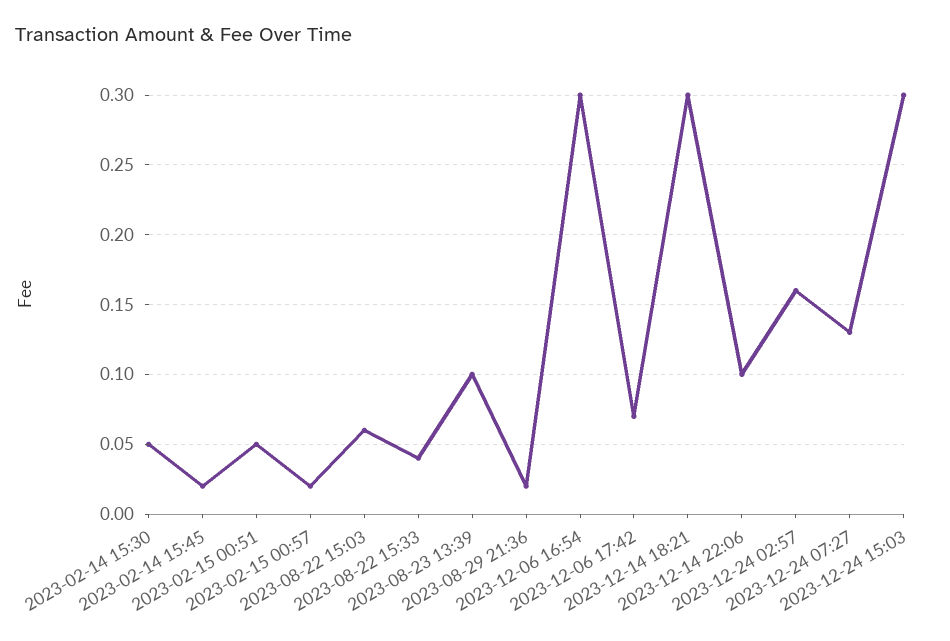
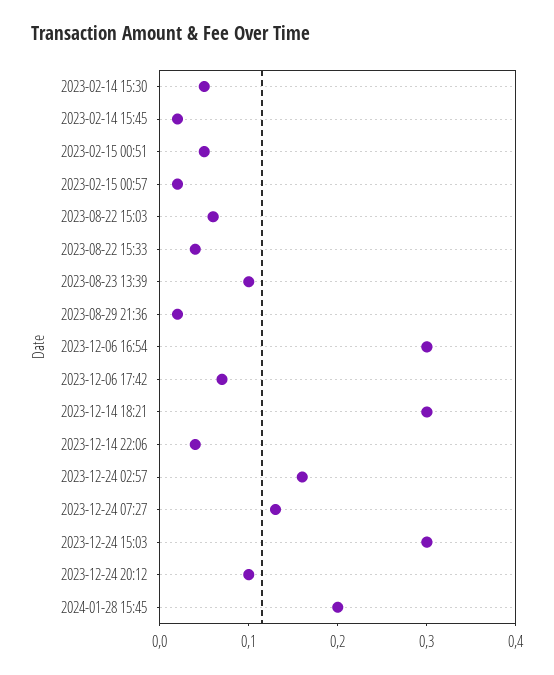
2023-12-14 22:06: 0.1 -> 0.04
2023-12-24 20:12: none -> 0.1
2024-01-28 15:45: none -> 0.2

